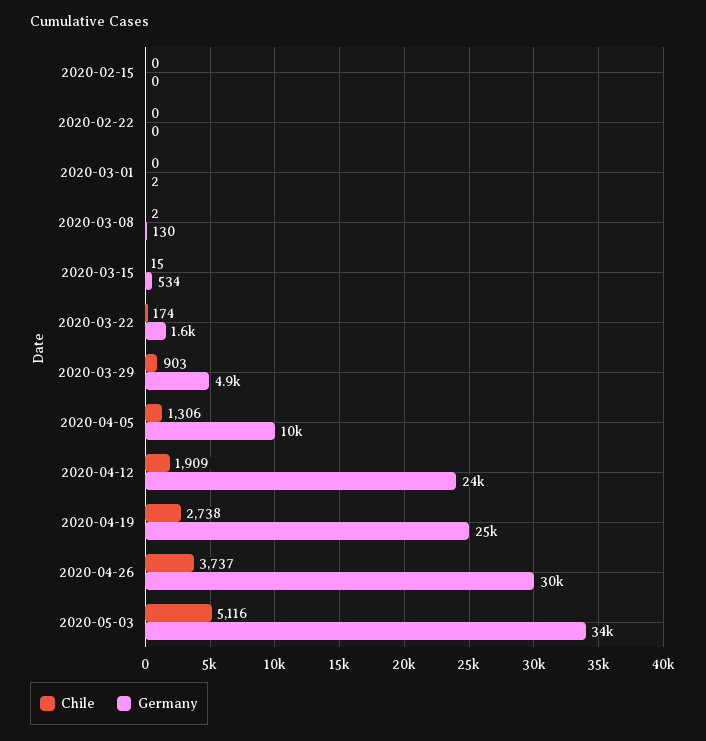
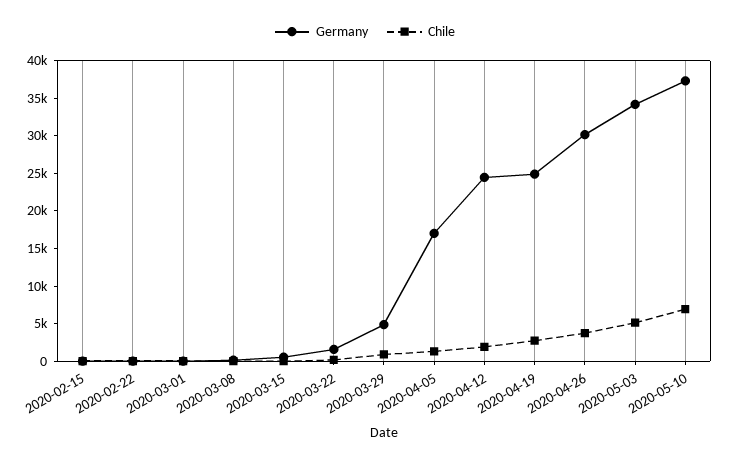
Germany, 2020-04-05: 10000 -> 17500
Germany, 2020-05-10: none -> 37500
Chile, 2020-05-10: none -> 7500

